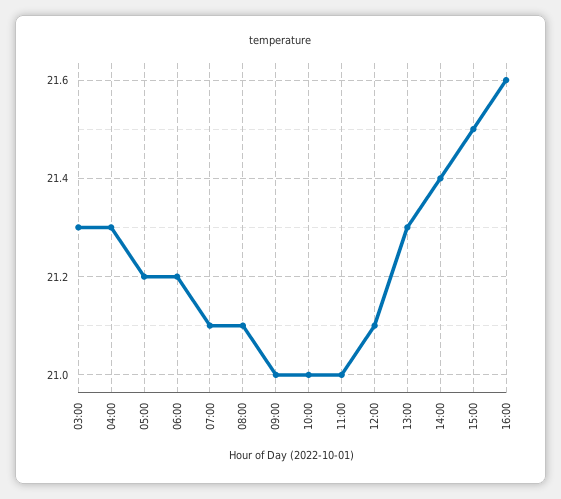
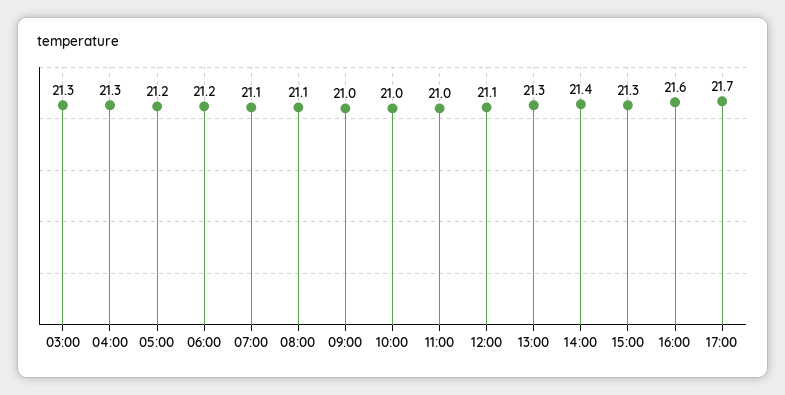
15:00: 21.5 -> 21.3
17:00: none -> 21.7

